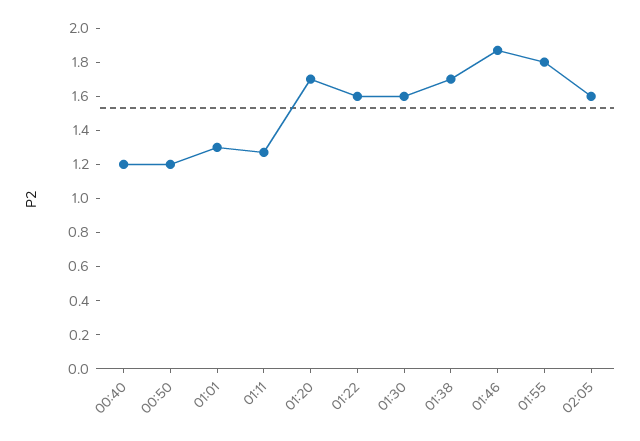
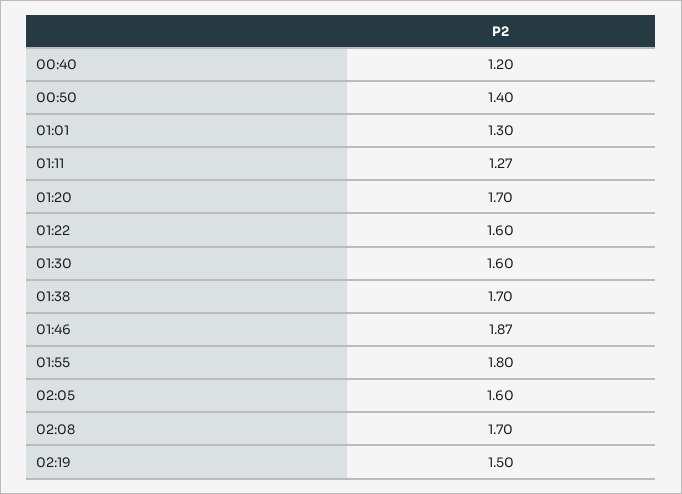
00:50: 1.2 -> 1.4
02:08: none -> 1.7
02:19: none -> 1.5

